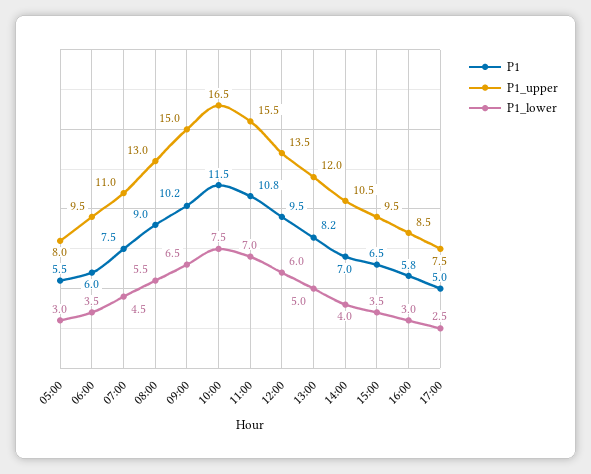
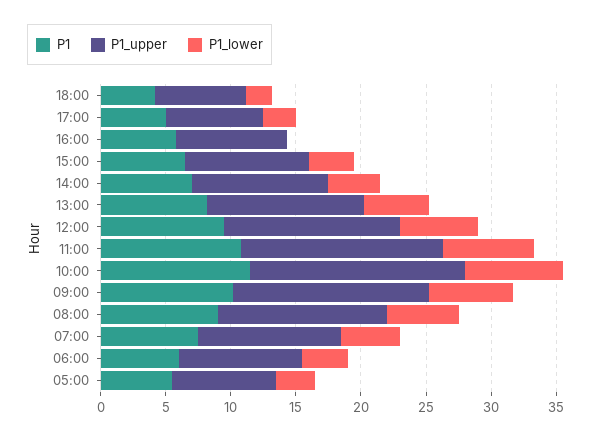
P1_lower, 16:00: 3 -> 0
P1, 18:00: none -> 4
P1_upper, 18:00: none -> 7
P1_lower, 18:00: none -> 2

